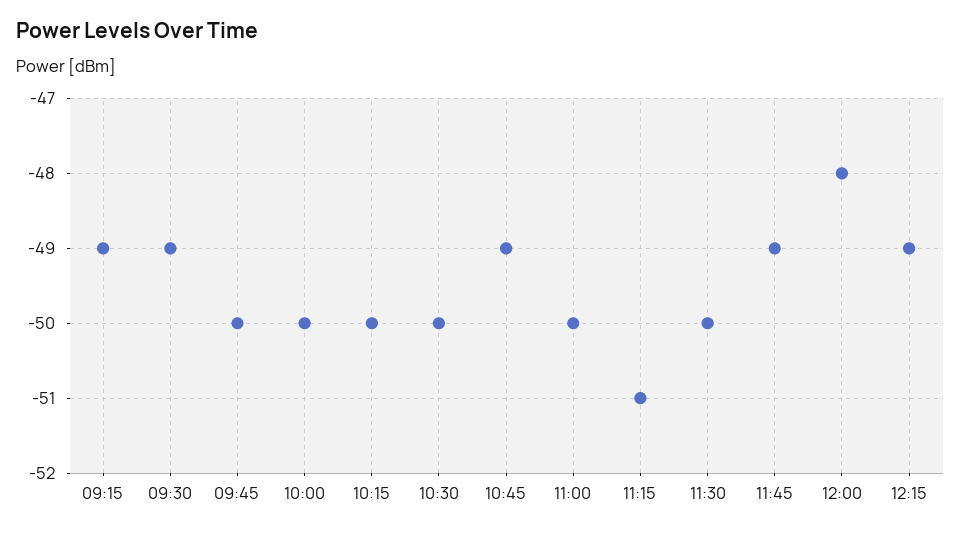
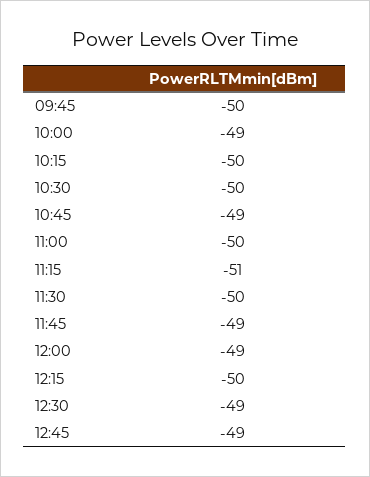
09:15: -49 -> none
09:30: -49 -> none
10:00: -50 -> -49
12:00: -48 -> -49
12:15: -49 -> -50
12:30: none -> -49
12:45: none -> -49

